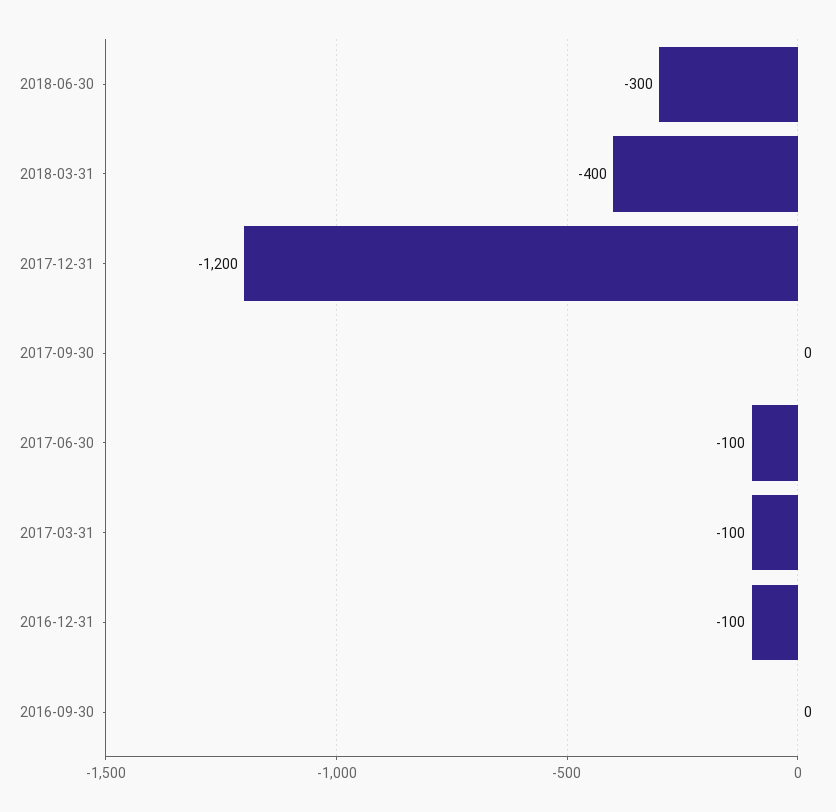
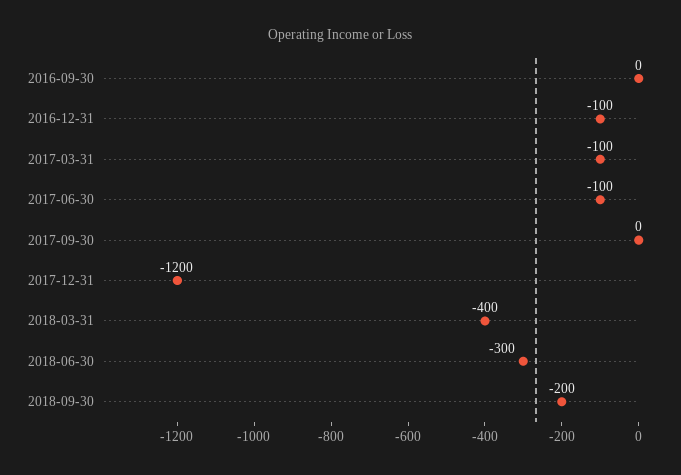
2018-09-30: none -> -200

